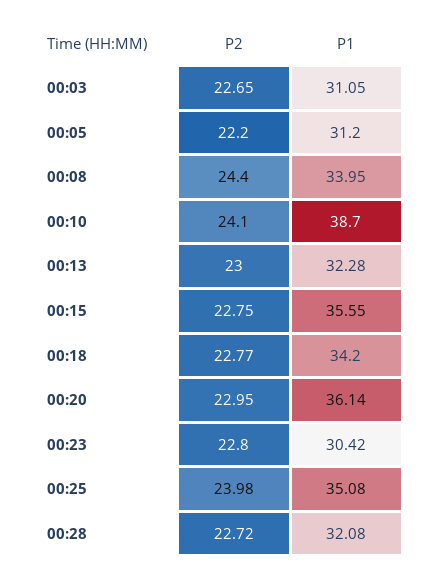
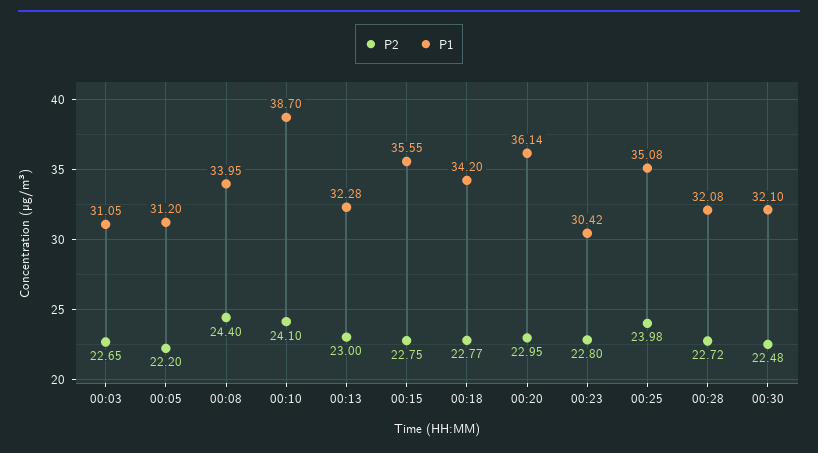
P2, 00:30: none -> 22.48
P1, 00:30: none -> 32.1

